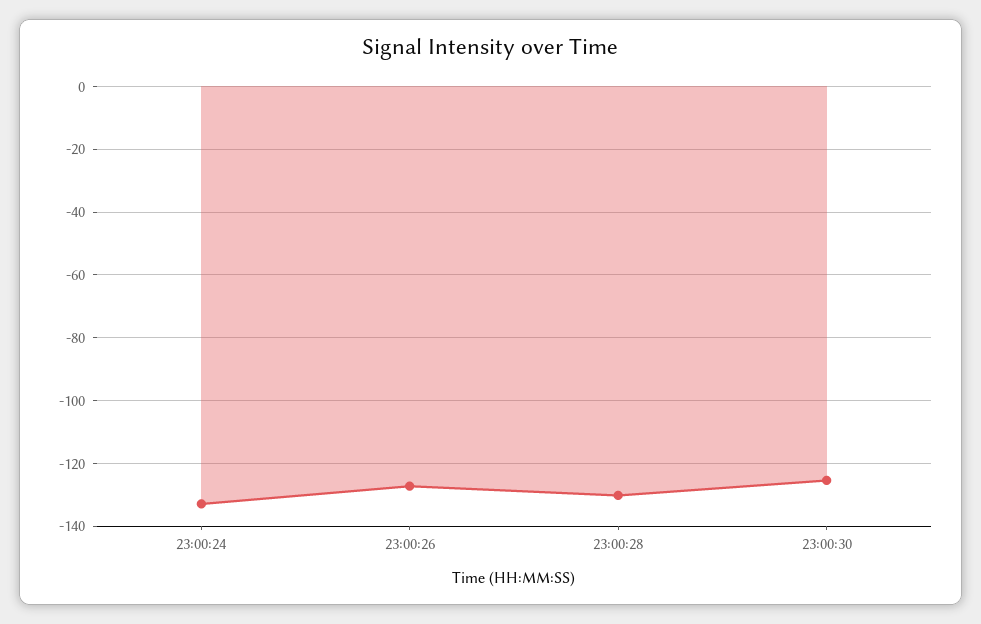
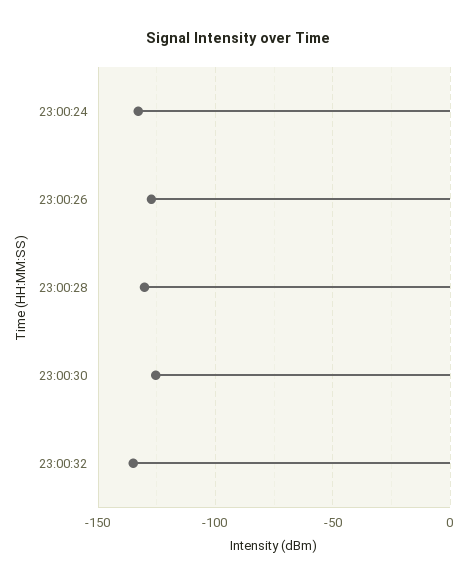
23:00:32: none -> -135

